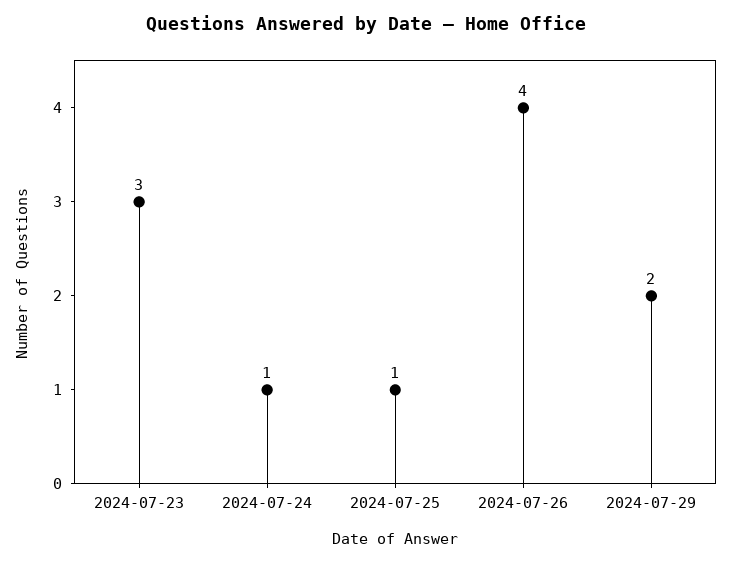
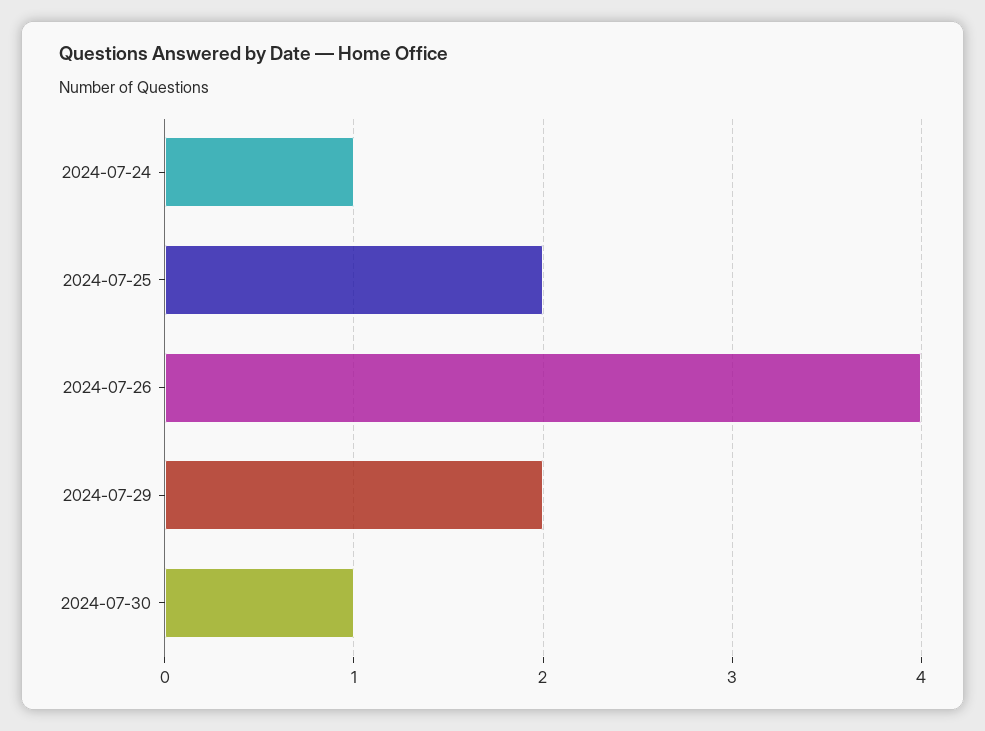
2024-07-23: 3 -> none
2024-07-25: 1 -> 2
2024-07-30: none -> 1

